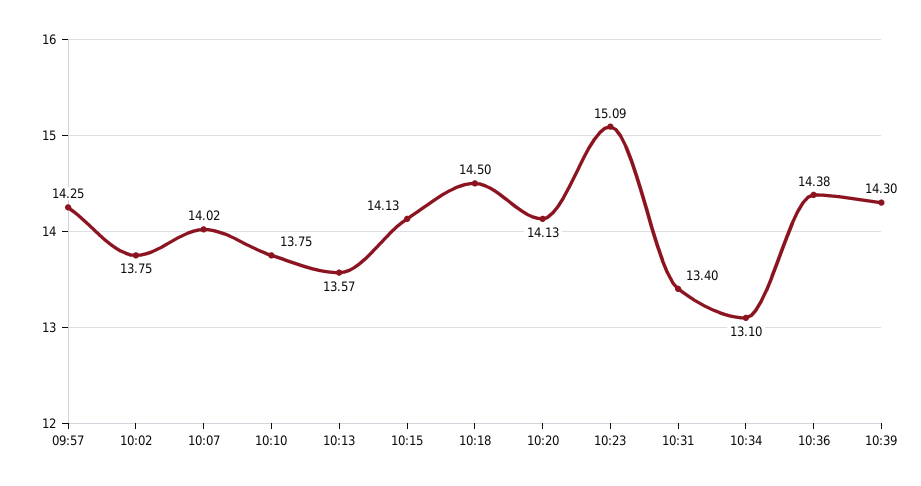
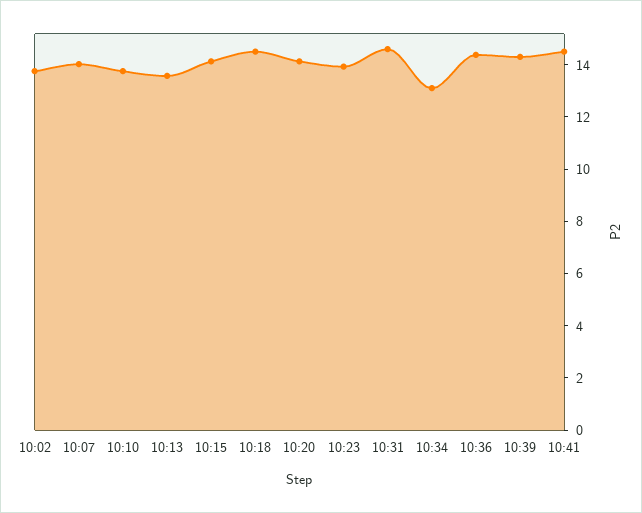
09:57: 14.25 -> none
10:23: 15.09 -> 14
10:31: 13.4 -> 14.5
10:41: none -> 14.5

